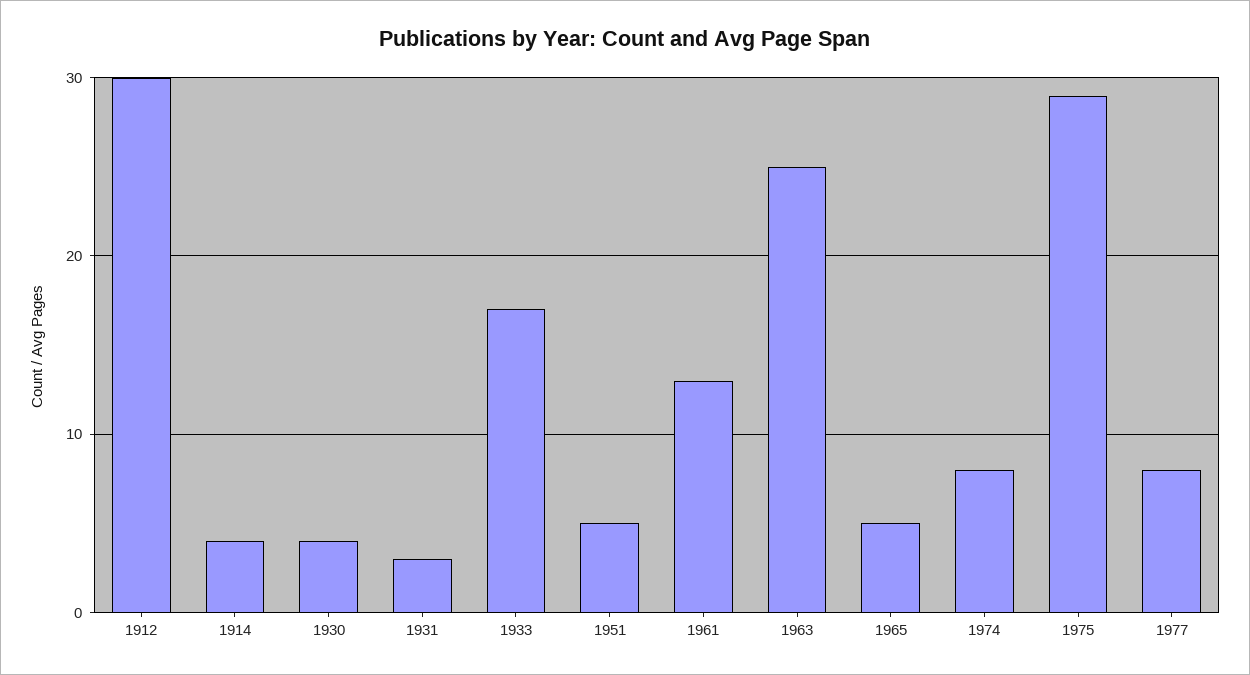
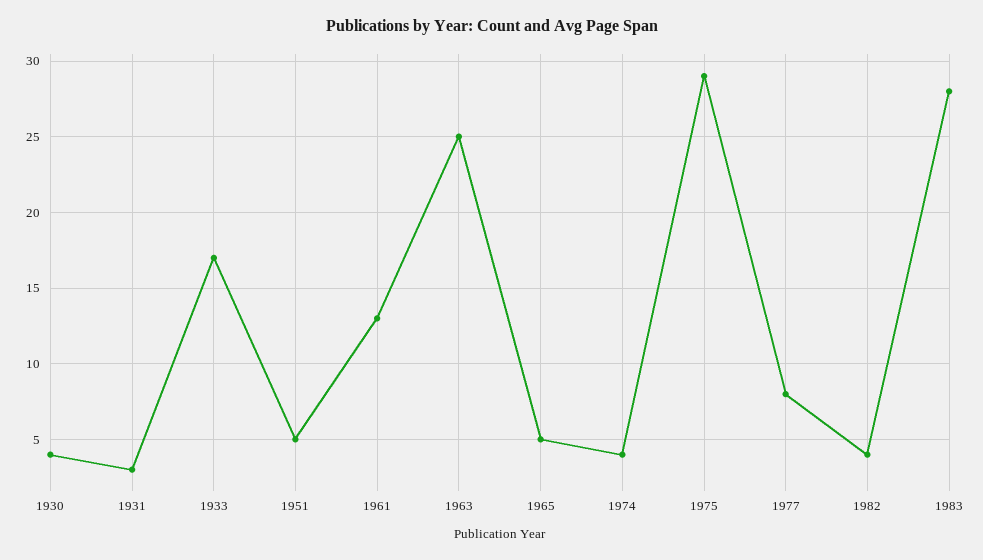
1912: 30 -> none
1914: 4 -> none
1974: 8 -> 4
1982: none -> 4
1983: none -> 28

